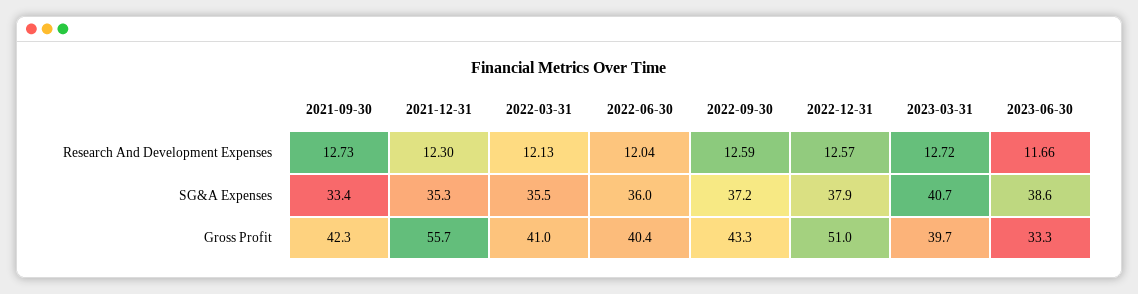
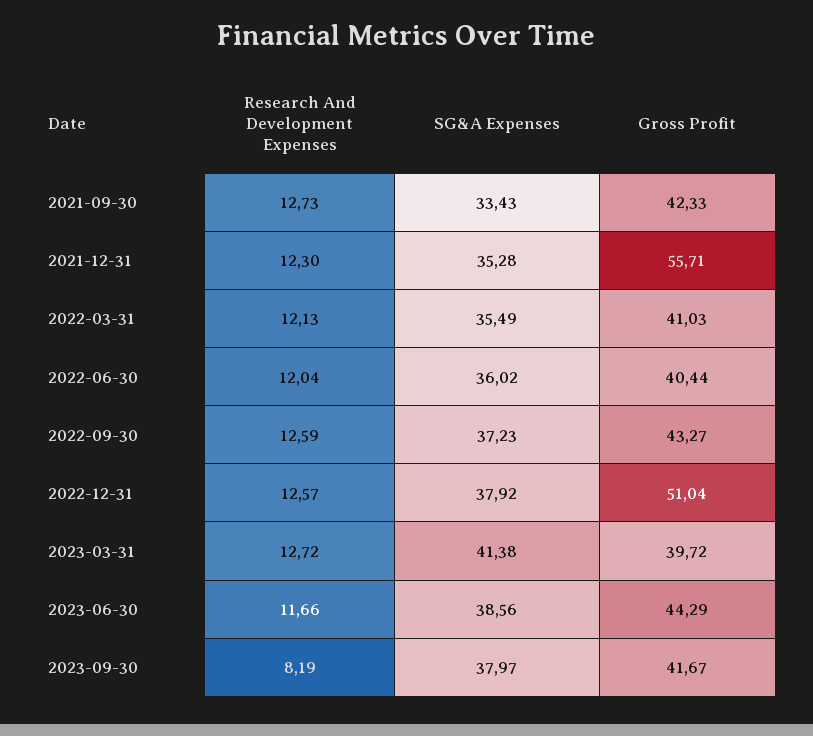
2023-03-31, SG&A Expenses: 40.7 -> 41.38
2023-06-30, Gross Profit: 33.3 -> 44.29
2023-09-30, Research And Development Expenses: none -> 8.19
2023-09-30, SG&A Expenses: none -> 37.97
2023-09-30, Gross Profit: none -> 41.67

